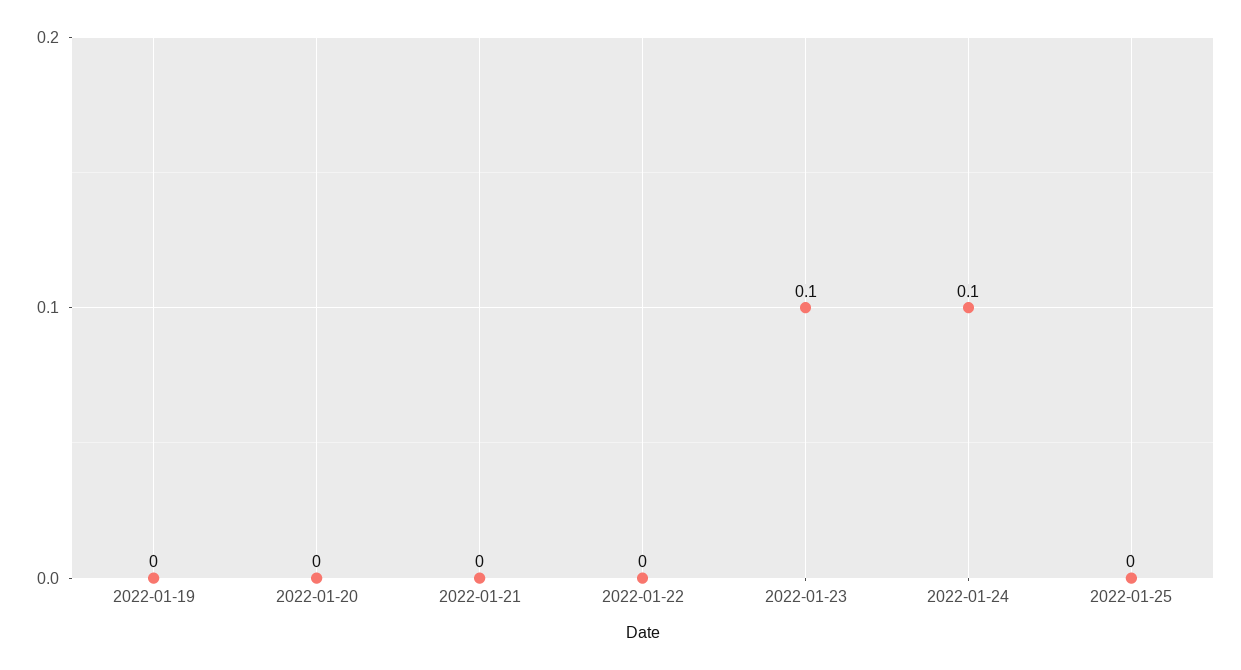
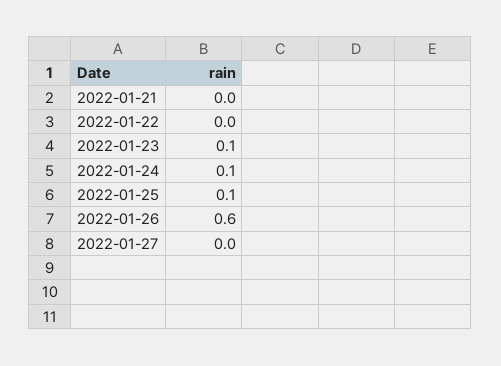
2022-01-19: 0 -> none
2022-01-20: 0 -> none
2022-01-25: 0 -> 0.1
2022-01-26: none -> 0.6
2022-01-27: none -> 0

